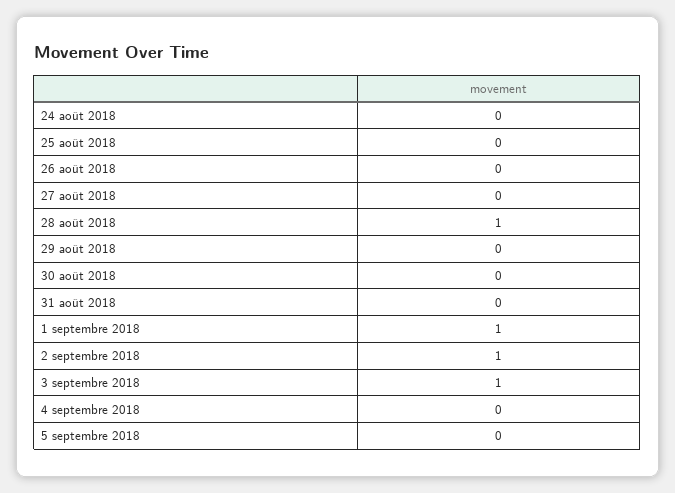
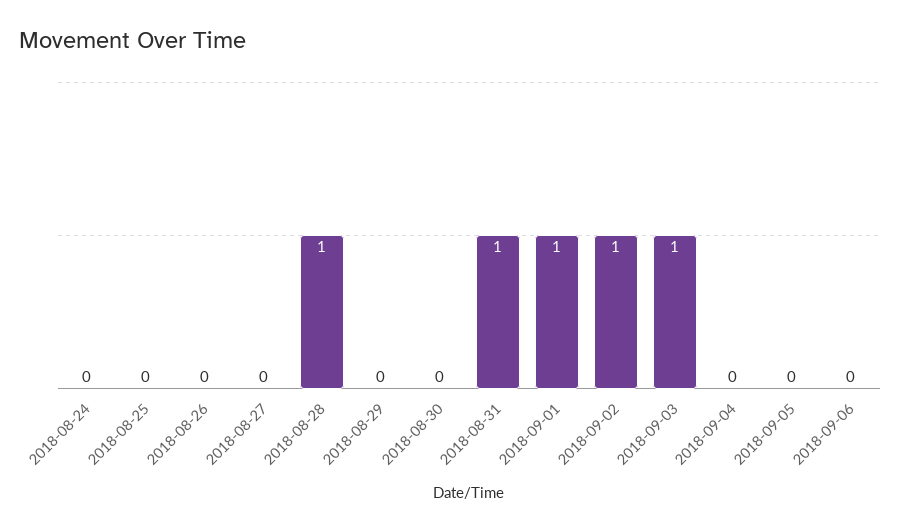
31 août 2018: 0 -> 1
2018-09-06: none -> 0

